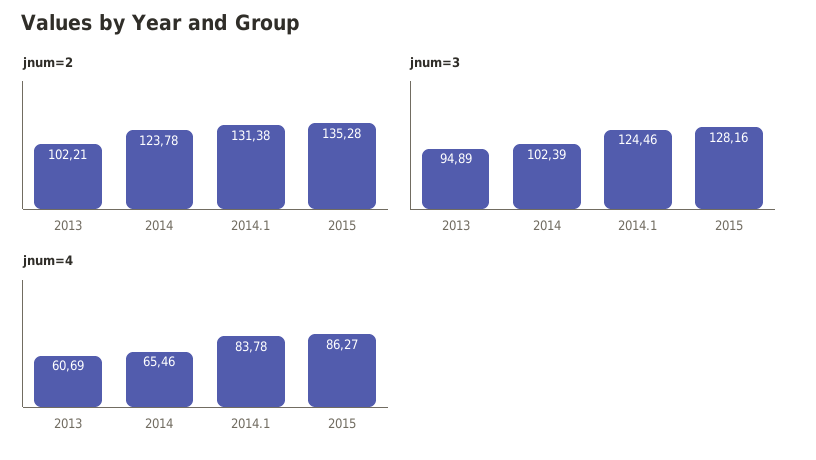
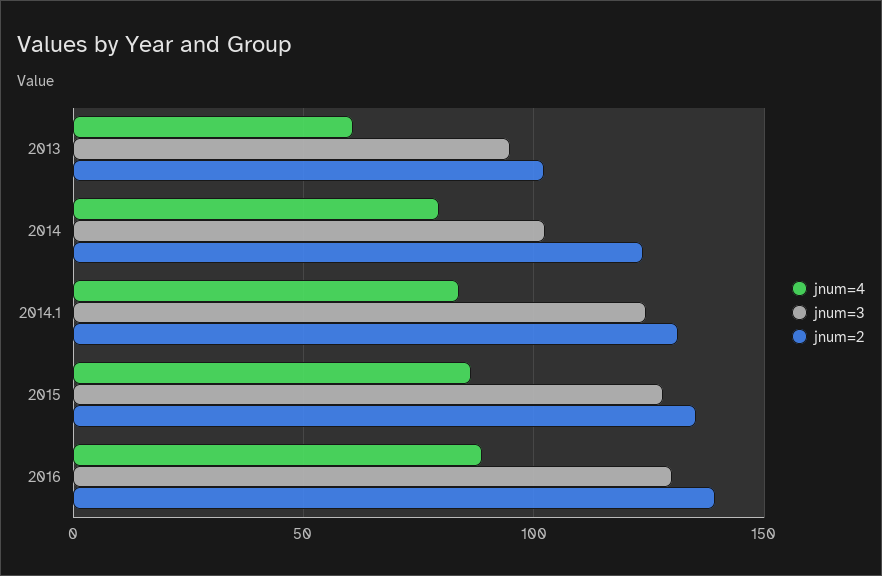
jnum=4, 2014: 65.46 -> 80
jnum=4, 2016: none -> 90
jnum=3, 2016: none -> 130
jnum=2, 2016: none -> 140

